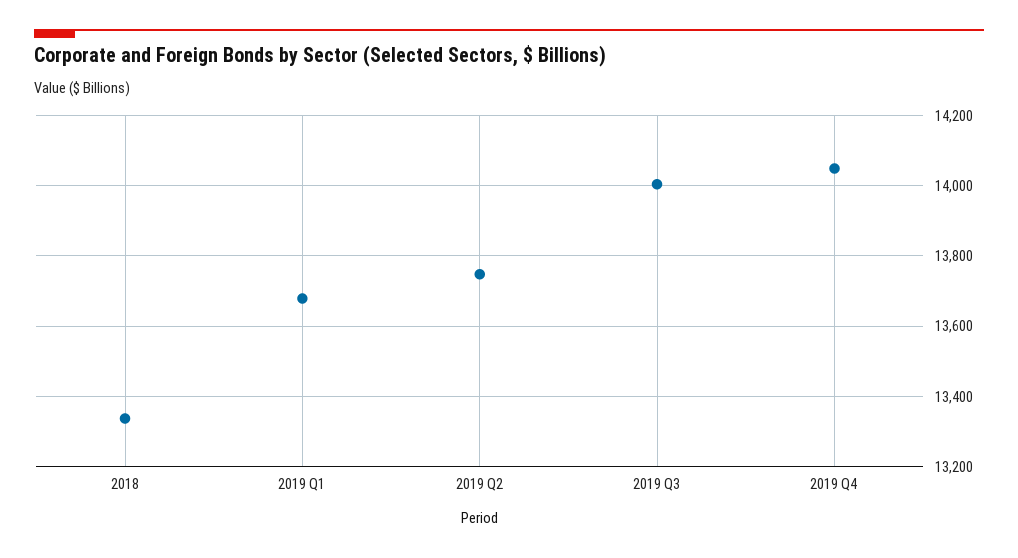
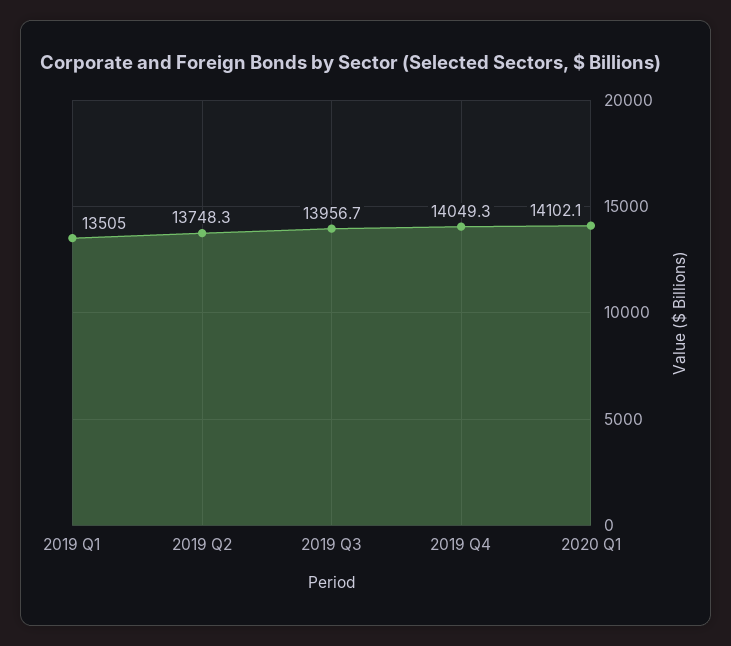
2018: 13340 -> none
2019 Q1: 13680 -> 13505
2019 Q3: 14000 -> 13956.7
2020 Q1: none -> 14102.1

